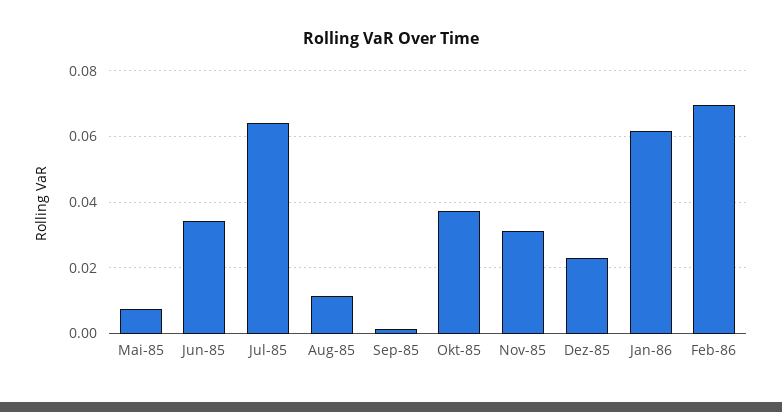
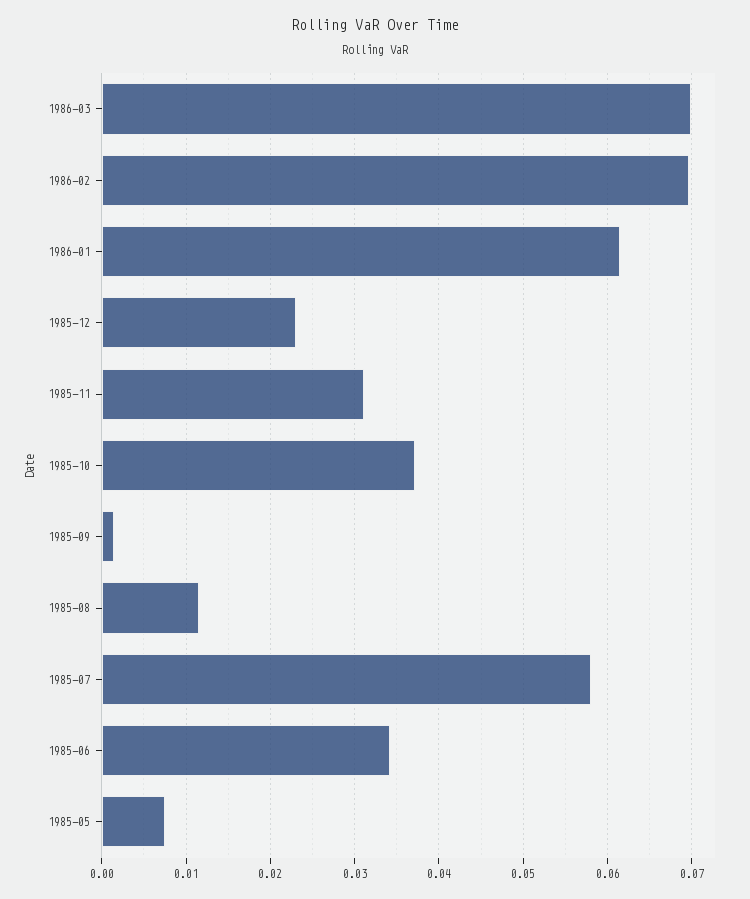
Jul-85: 0.064 -> 0.058
1986-03: none -> 0.07

